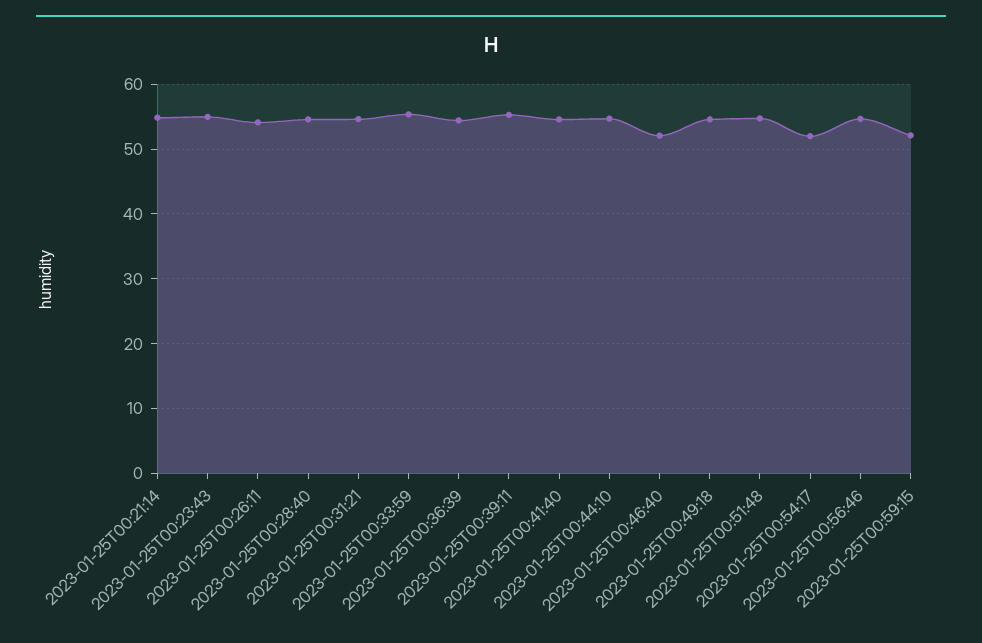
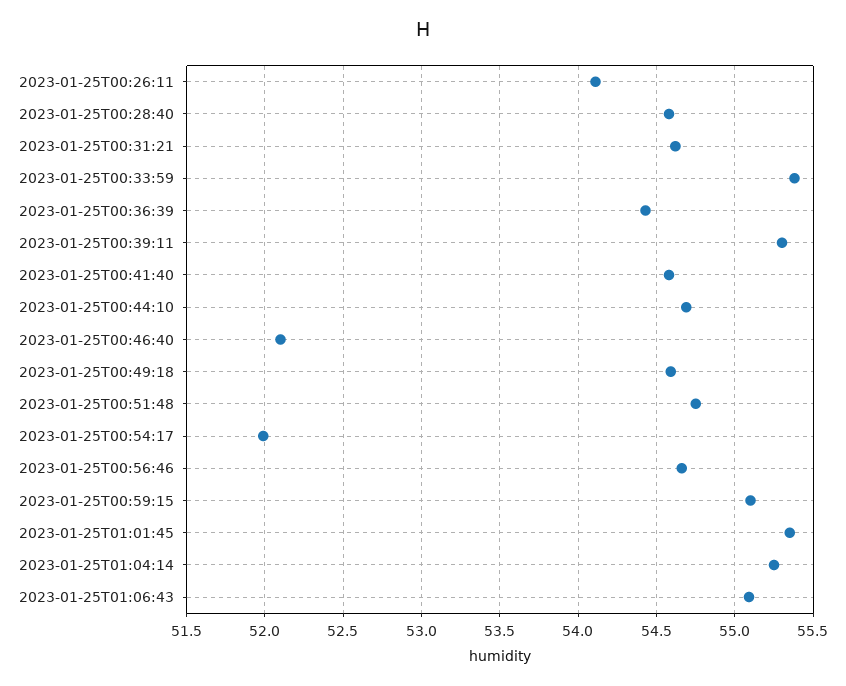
2023-01-25T00:21:14: 55 -> none
2023-01-25T00:23:43: 55 -> none
2023-01-25T00:59:15: 52 -> 55.1
2023-01-25T01:01:45: none -> 55.35
2023-01-25T01:04:14: none -> 55.25
2023-01-25T01:06:43: none -> 55.1

